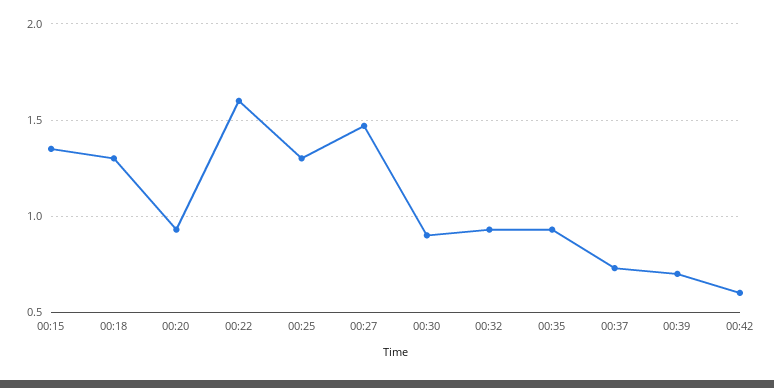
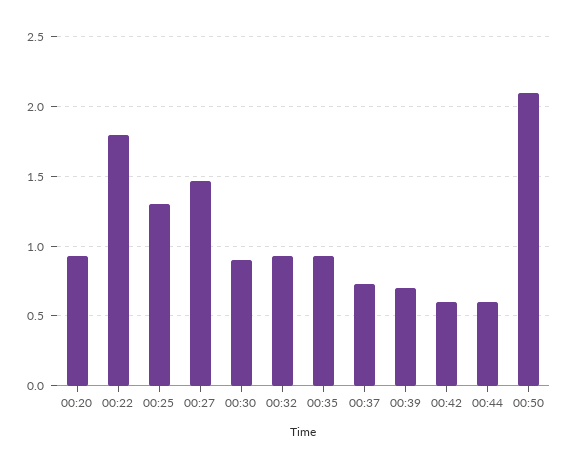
00:15: 1.35 -> none
00:18: 1.3 -> none
00:22: 1.6 -> 1.8
00:44: none -> 0.6
00:50: none -> 2.1

